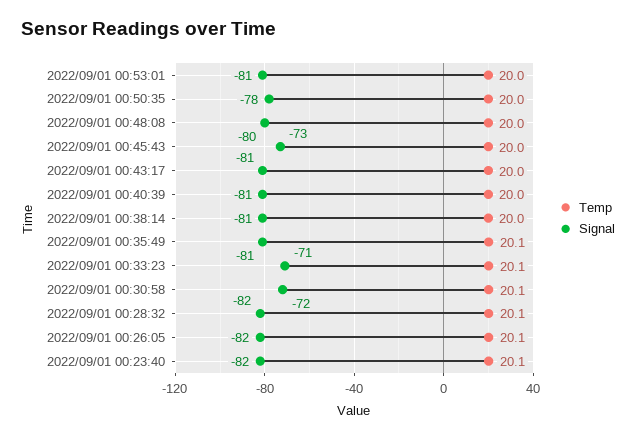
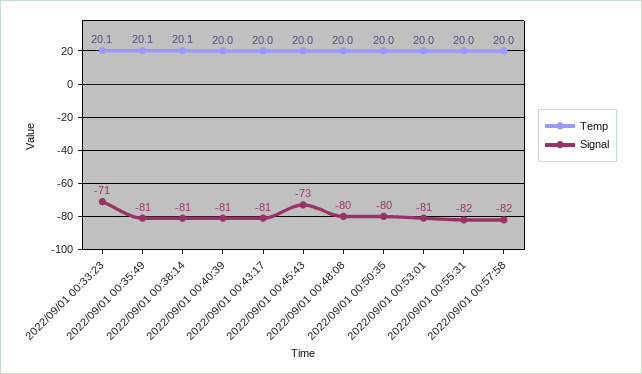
Signal, 2022/09/01 00:50:35: -78 -> -80
Temp, 2022/09/01 00:38:14: 20 -> 20.1
Temp, 2022/09/01 00:30:58: 20.1 -> none
Signal, 2022/09/01 00:30:58: -72 -> none
Temp, 2022/09/01 00:28:32: 20.1 -> none
Signal, 2022/09/01 00:28:32: -82 -> none
Temp, 2022/09/01 00:26:05: 20.1 -> none
Signal, 2022/09/01 00:26:05: -82 -> none
Temp, 2022/09/01 00:23:40: 20.1 -> none
Signal, 2022/09/01 00:23:40: -82 -> none
Temp, 2022/09/01 00:55:31: none -> 20
Signal, 2022/09/01 00:55:31: none -> -82
Temp, 2022/09/01 00:57:58: none -> 20
Signal, 2022/09/01 00:57:58: none -> -82

